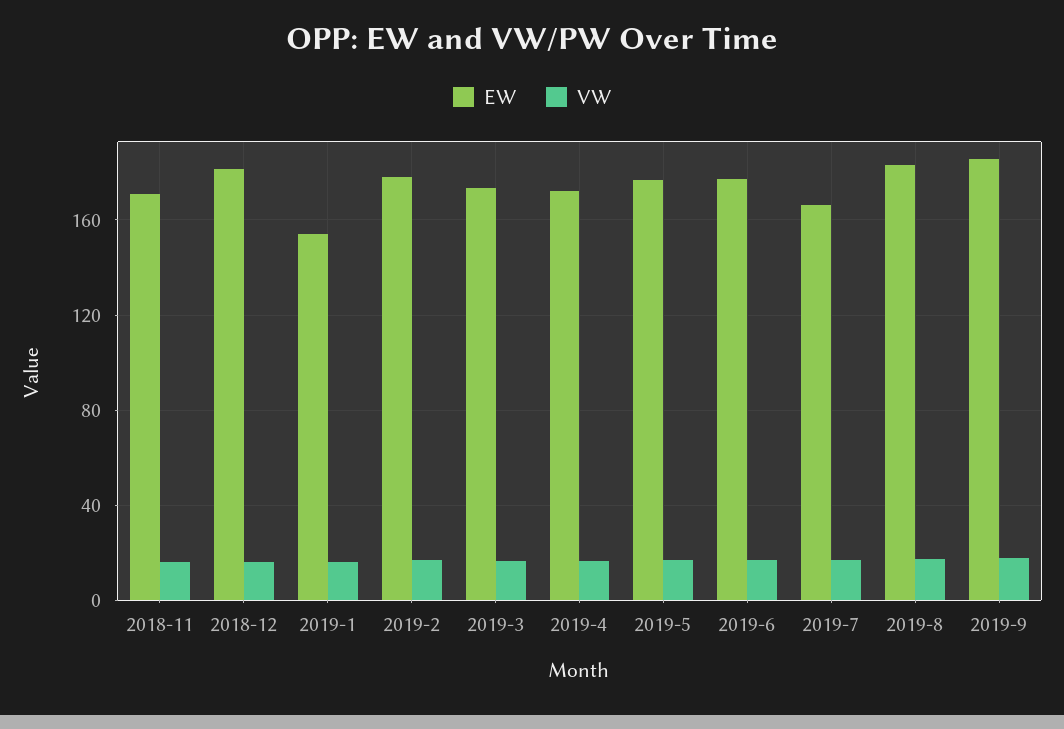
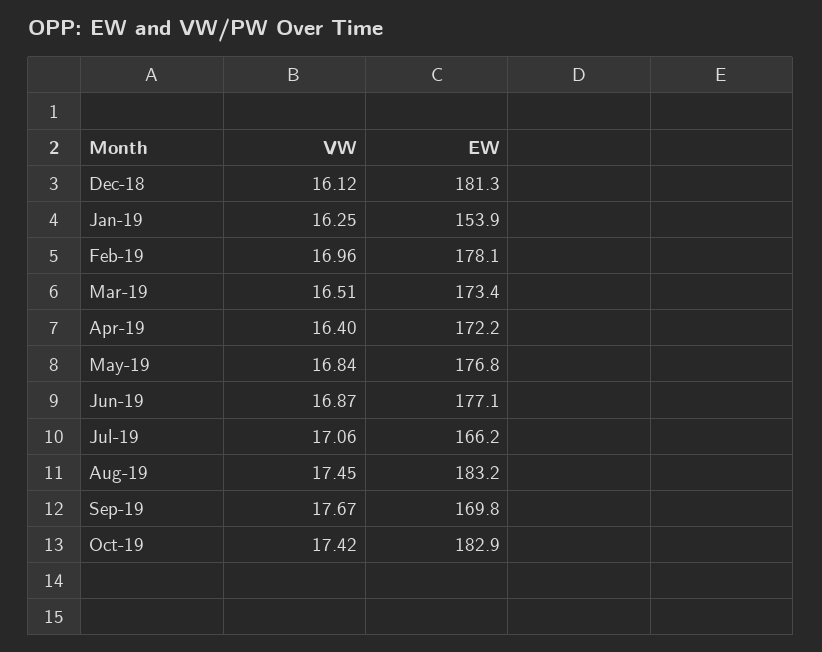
EW, 2018-11: 170 -> none
VW, 2018-11: 15 -> none
EW, 2019-9: 185 -> 169.8
VW, Oct-19: none -> 17.42
EW, Oct-19: none -> 182.9

